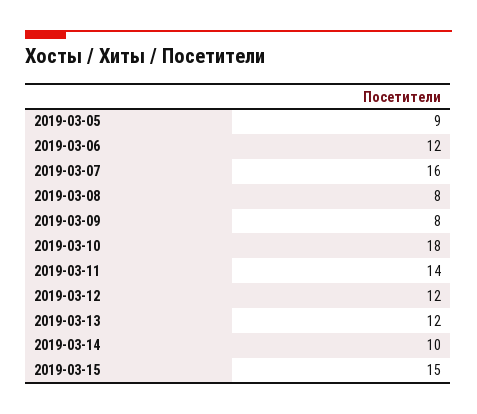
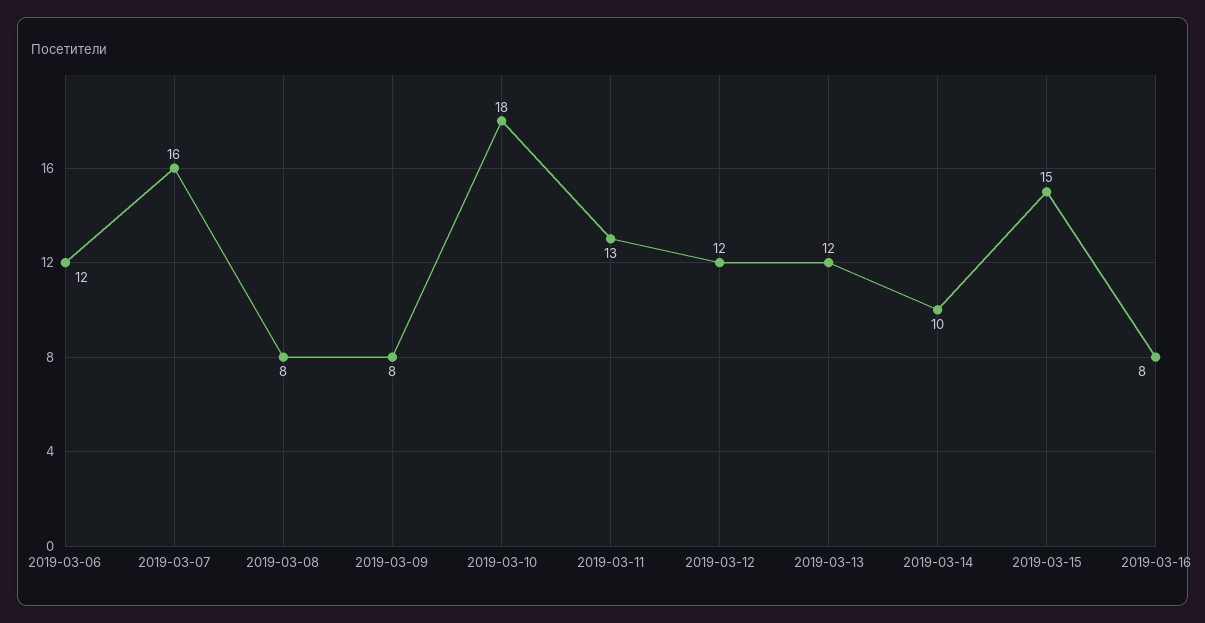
2019-03-05: 9 -> none
2019-03-11: 14 -> 13
2019-03-16: none -> 8

